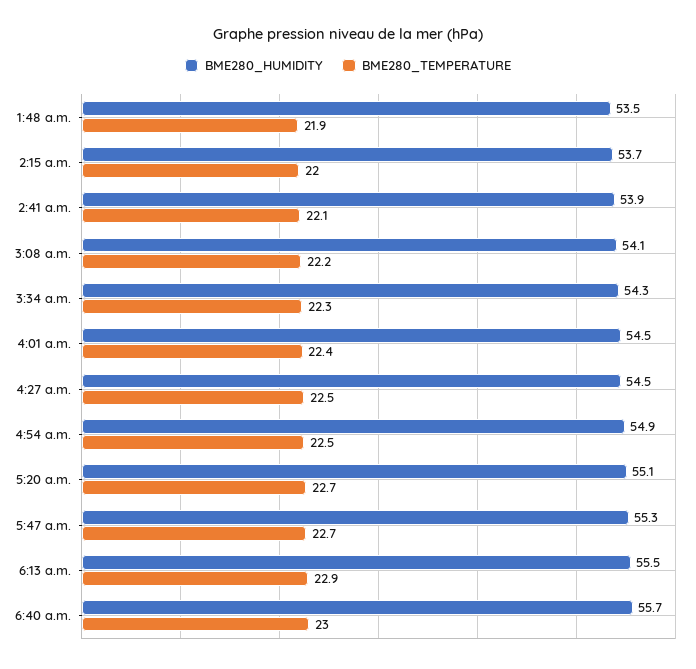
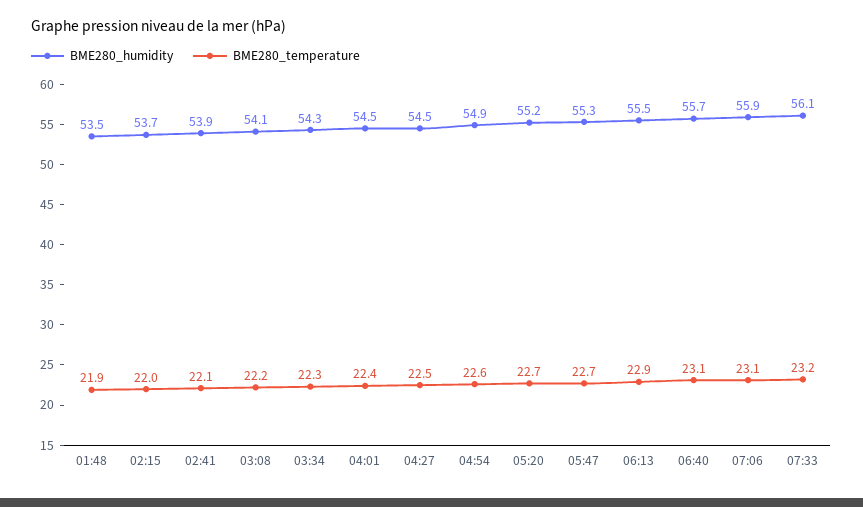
BME280_TEMPERATURE, 4:54 a.m.: 22.5 -> 22.6
BME280_HUMIDITY, 5:20 a.m.: 55.1 -> 55.2
BME280_TEMPERATURE, 6:40 a.m.: 23 -> 23.1
BME280_HUMIDITY, 07:06: none -> 55.9
BME280_TEMPERATURE, 07:06: none -> 23.1
BME280_HUMIDITY, 07:33: none -> 56.1
BME280_TEMPERATURE, 07:33: none -> 23.2

